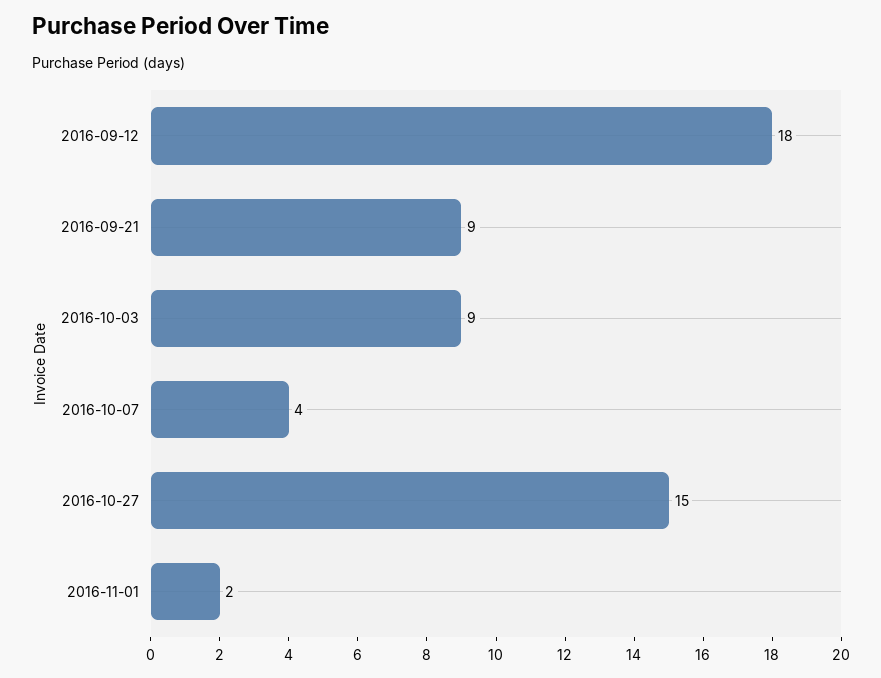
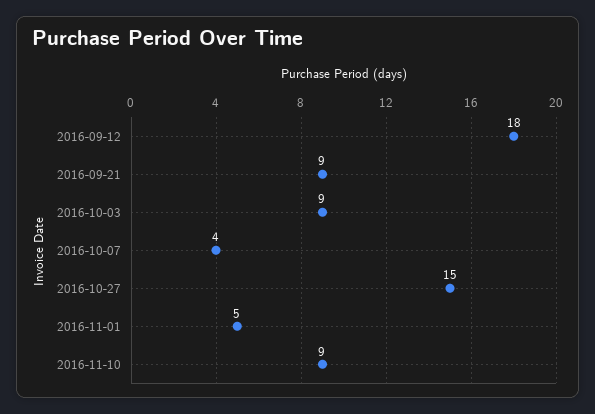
2016-11-01: 2 -> 5
2016-11-10: none -> 9

